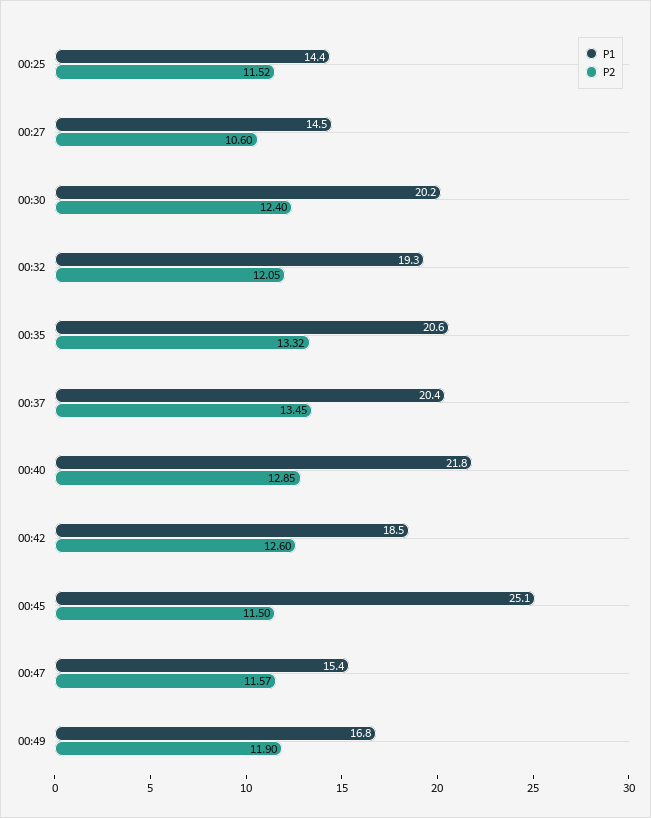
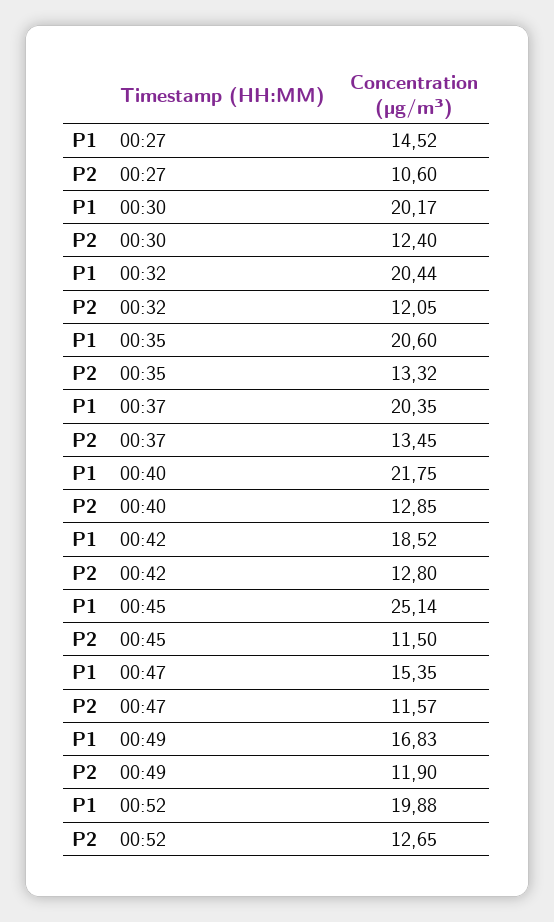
P1, 00:25: 14.4 -> none
P2, 00:25: 11.52 -> none
P1, 00:32: 19.3 -> 20.44
P2, 00:42: 12.6 -> 12.8
P1, 00:52: none -> 19.88
P2, 00:52: none -> 12.65

